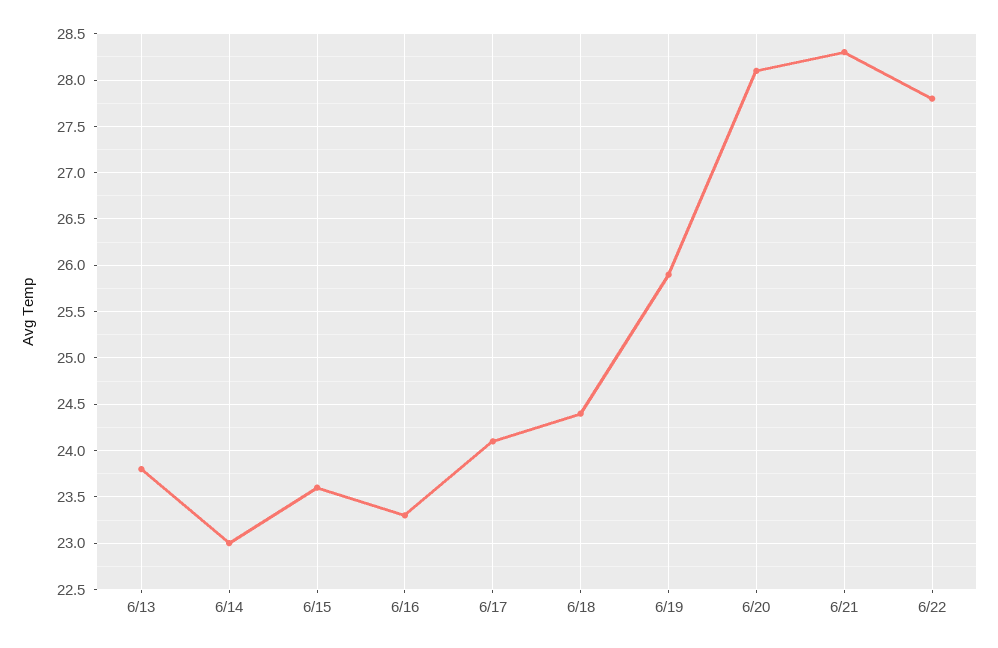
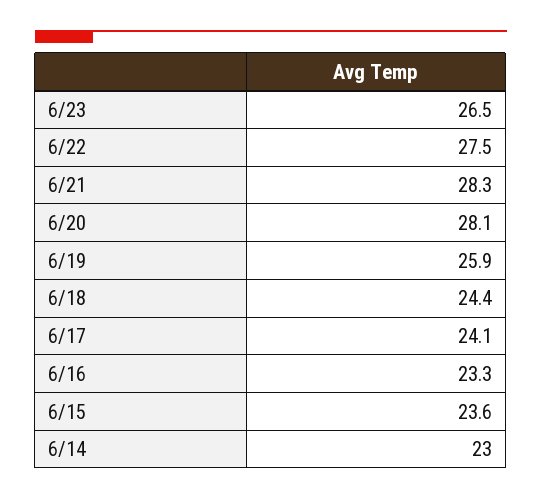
6/13: 23.8 -> none
6/22: 27.8 -> 27.5
6/23: none -> 26.5

